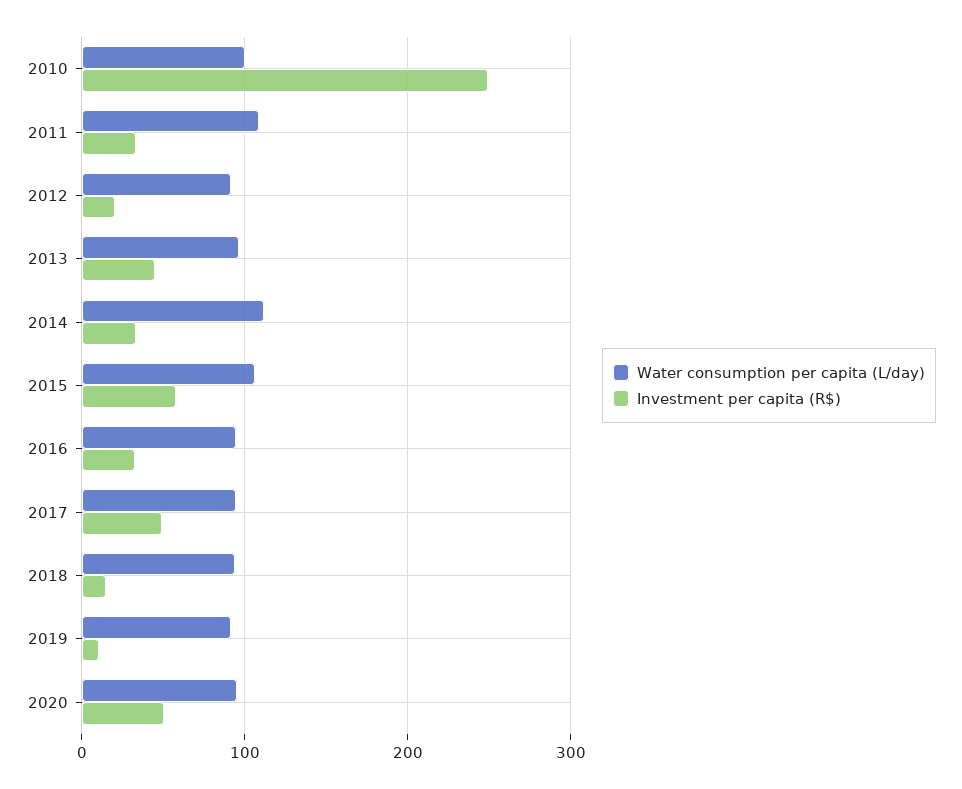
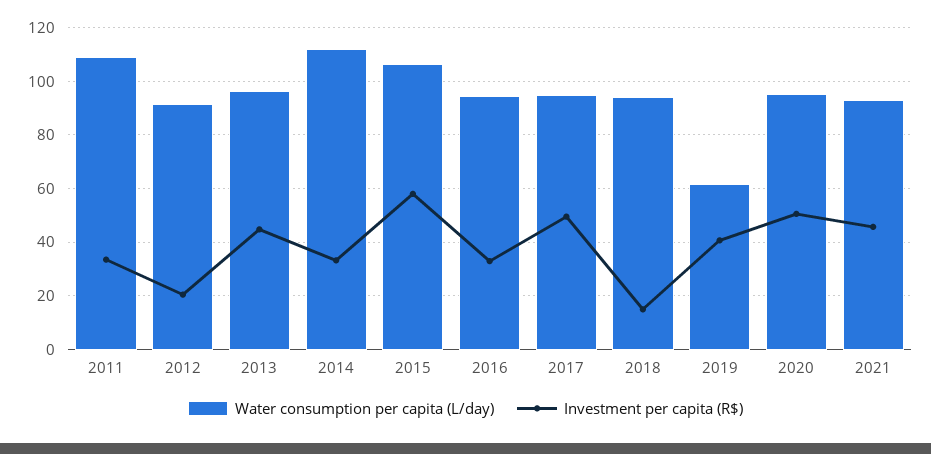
Water consumption per capita (L/day), 2010: 100 -> none
Investment per capita (R$), 2010: 250 -> none
Water consumption per capita (L/day), 2019: 90 -> 62.5
Investment per capita (R$), 2019: 10 -> 40
Water consumption per capita (L/day), 2021: none -> 92.5
Investment per capita (R$), 2021: none -> 45

